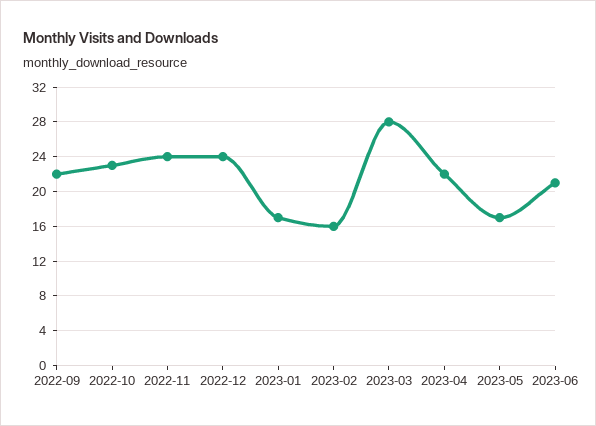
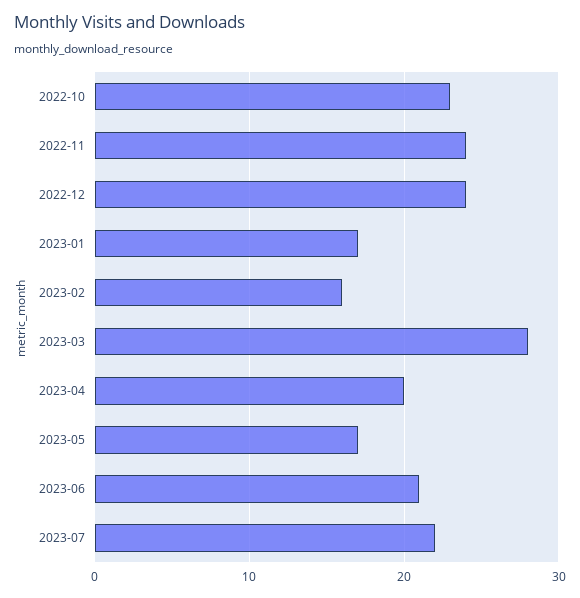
2022-09: 22 -> none
2023-04: 22 -> 20
2023-07: none -> 22

